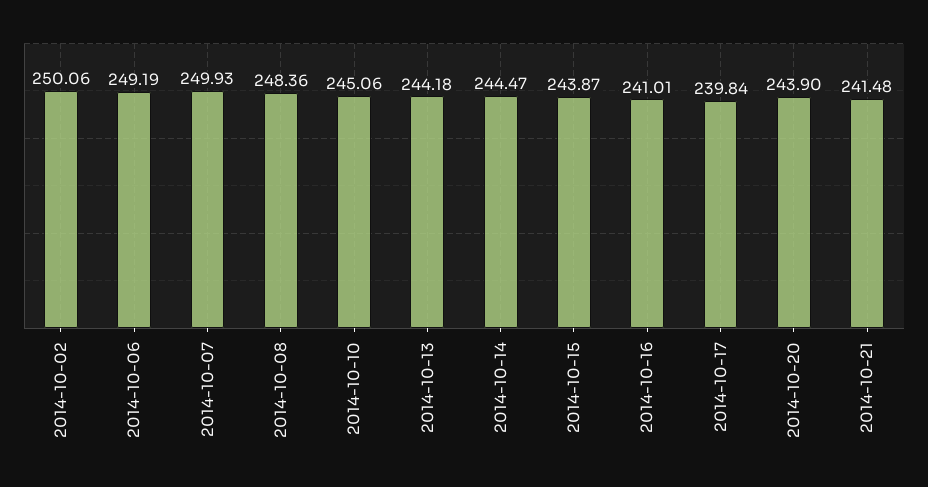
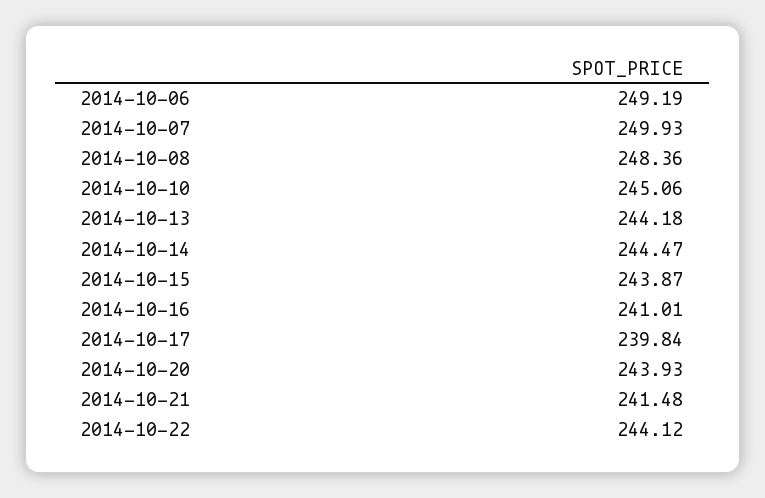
2014-10-02: 250.06 -> none
2014-10-20: 243.9 -> 243.93
2014-10-22: none -> 244.12

